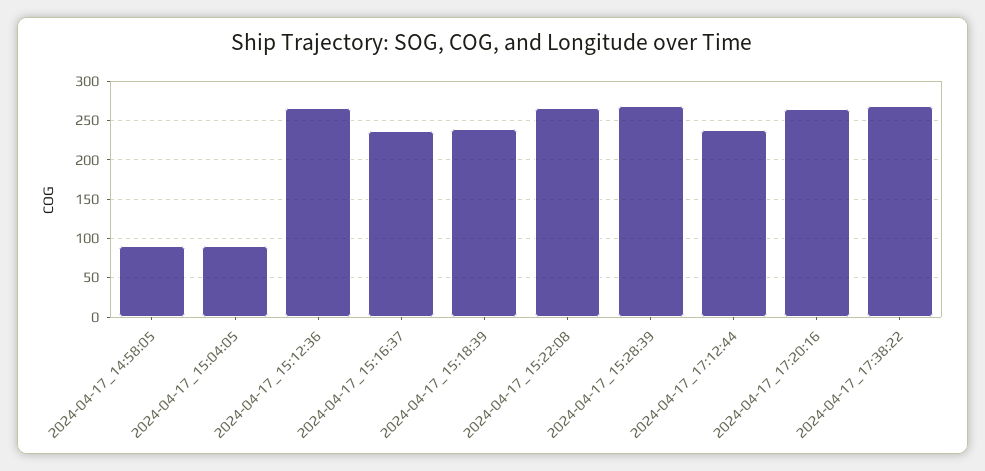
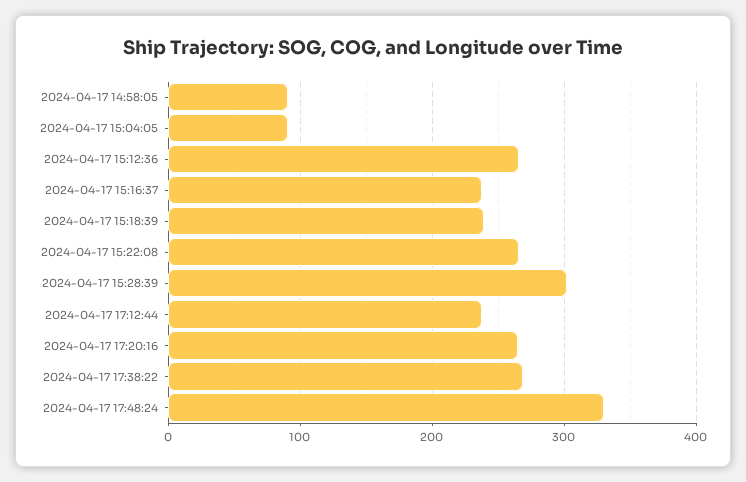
2024-04-17_15:28:39: 270 -> 300
2024-04-17 17:48:24: none -> 330

